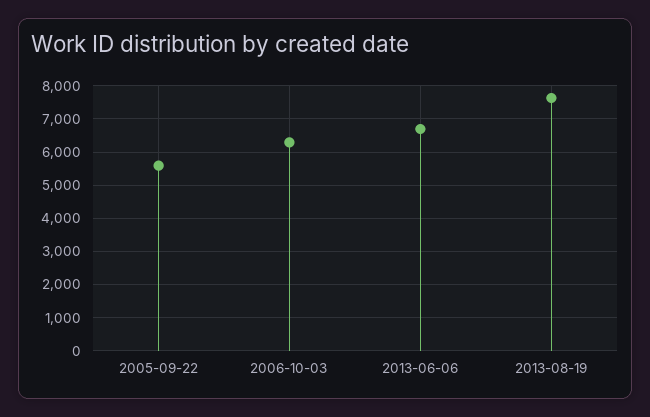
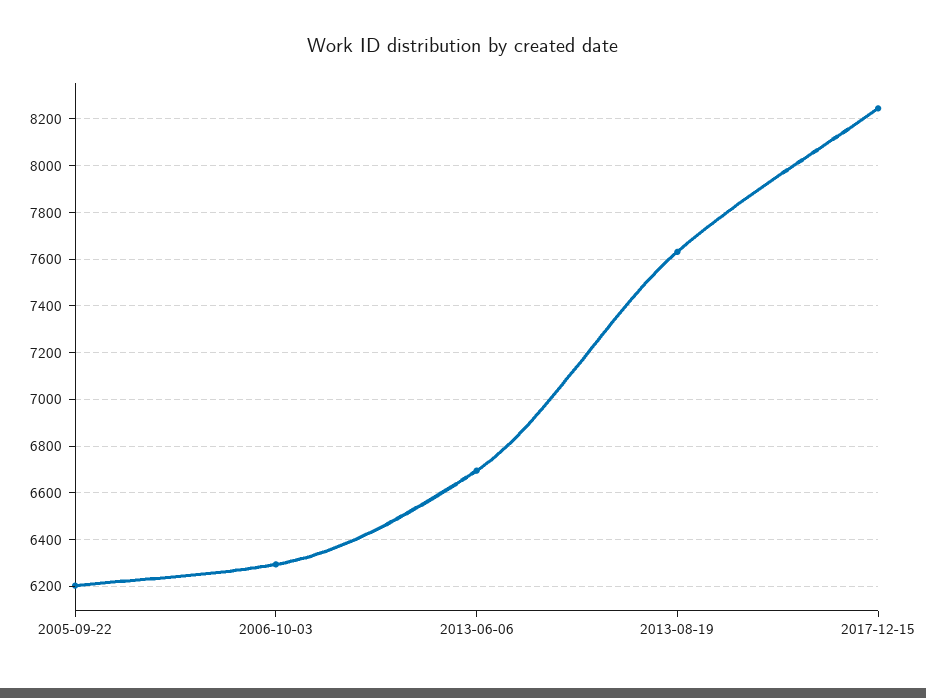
2005-09-22: 5600 -> 6200
2017-12-15: none -> 8250

